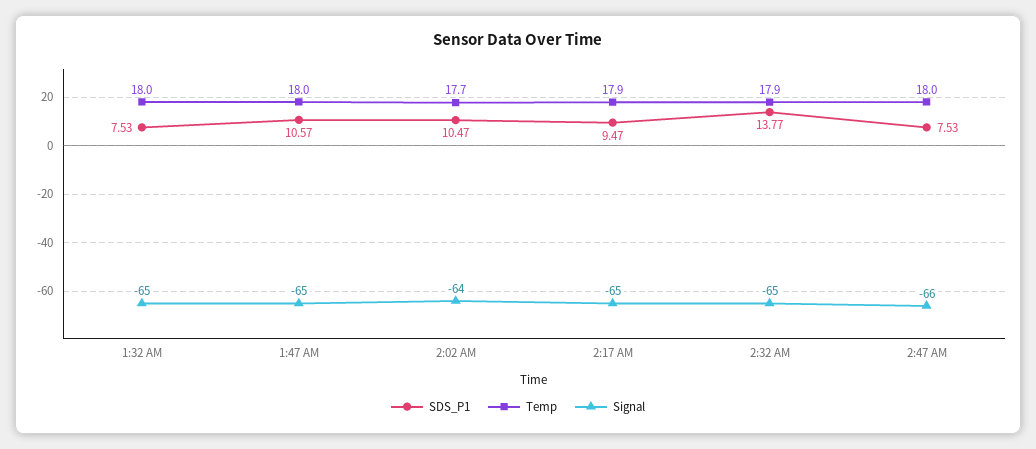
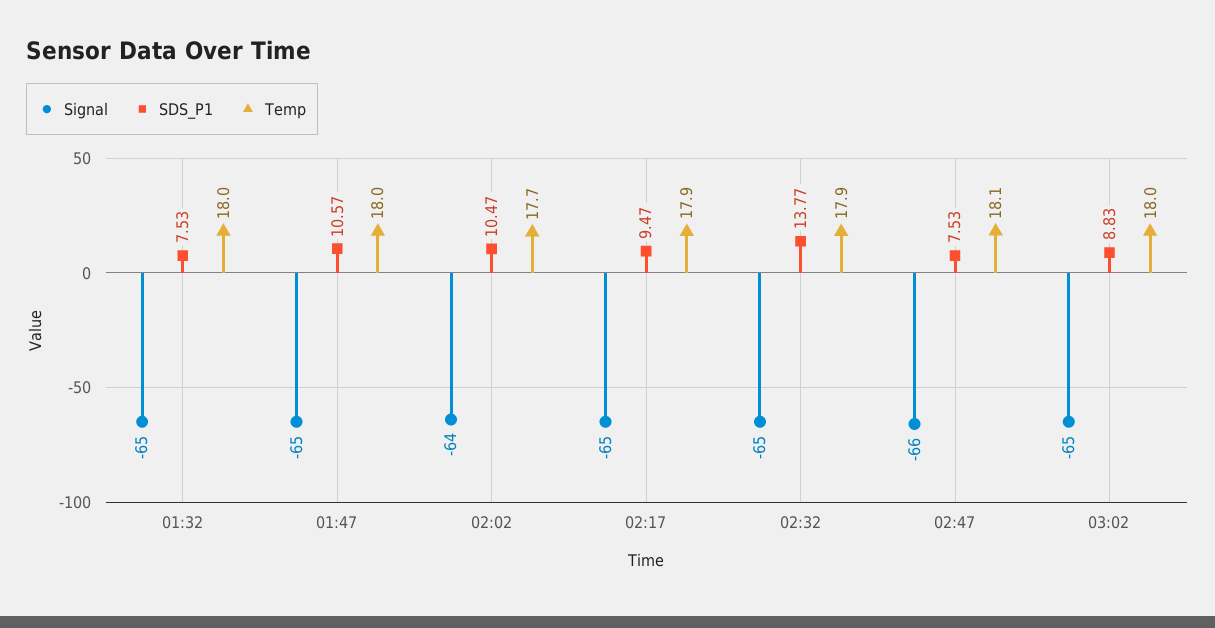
Temp, 2:47 AM: 18 -> 18.1
Signal, 03:02: none -> -65
SDS_P1, 03:02: none -> 8.83
Temp, 03:02: none -> 18

